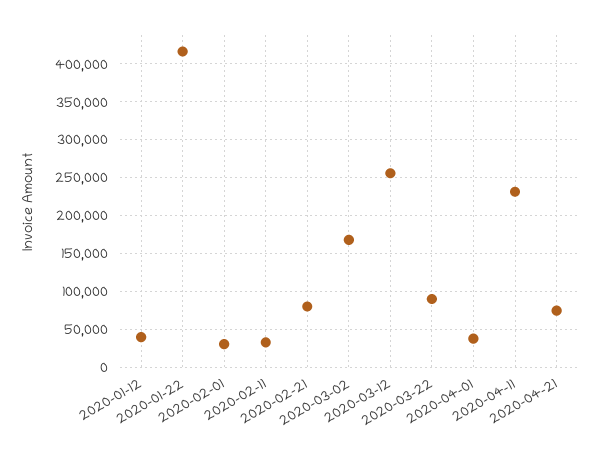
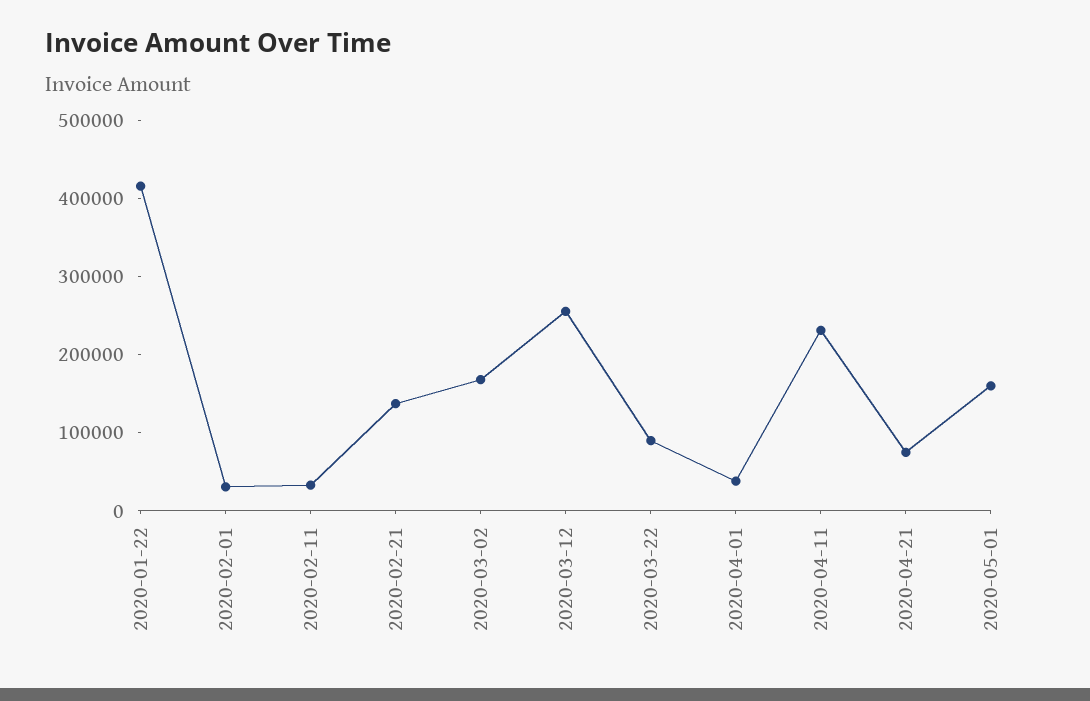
2020-01-12: 40000 -> none
2020-02-21: 80000 -> 140000
2020-05-01: none -> 160000

